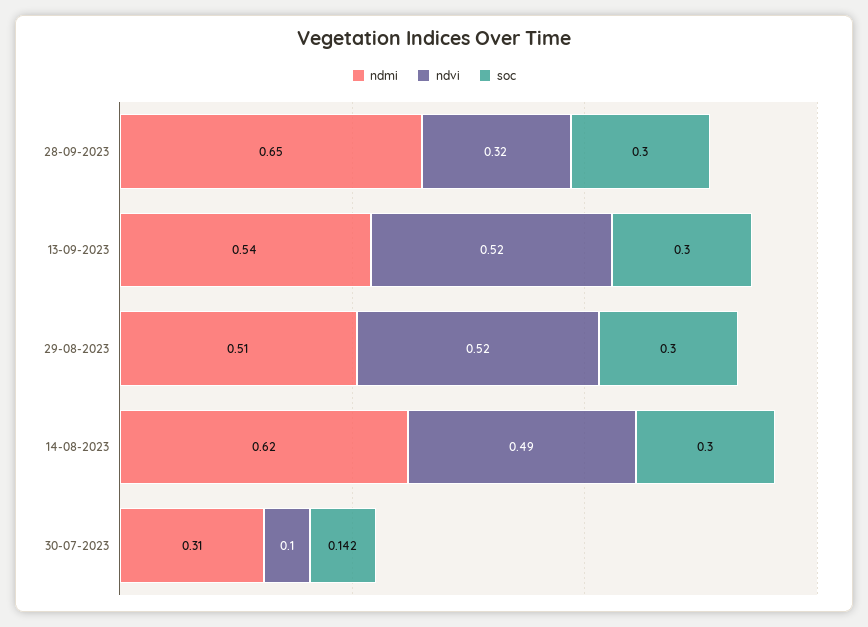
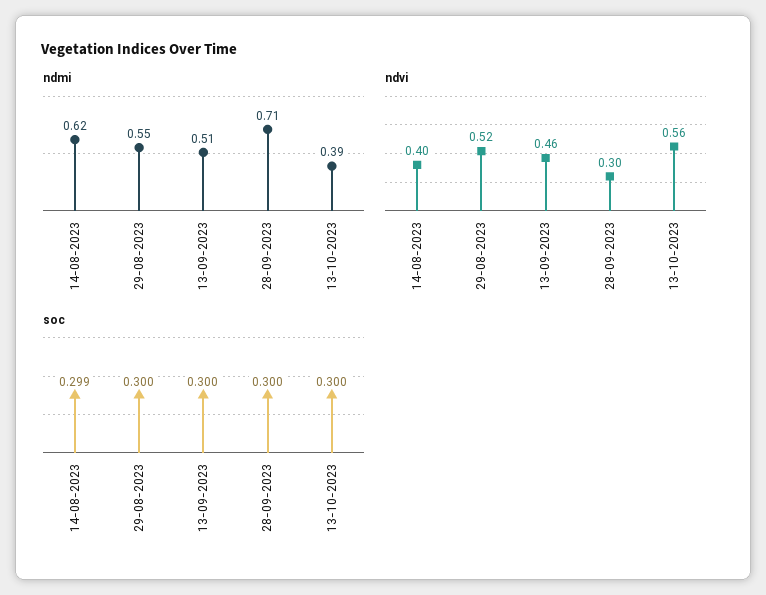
ndmi, 28-09-2023: 0.65 -> 0.71
ndvi, 28-09-2023: 0.32 -> 0.3
ndmi, 13-09-2023: 0.54 -> 0.51
ndvi, 13-09-2023: 0.52 -> 0.46
ndmi, 29-08-2023: 0.51 -> 0.55
ndvi, 14-08-2023: 0.49 -> 0.4
soc, 14-08-2023: 0.3 -> 0.299
ndmi, 30-07-2023: 0.31 -> none
ndvi, 30-07-2023: 0.1 -> none
soc, 30-07-2023: 0.142 -> none
ndmi, 13-10-2023: none -> 0.39
ndvi, 13-10-2023: none -> 0.56
soc, 13-10-2023: none -> 0.3

